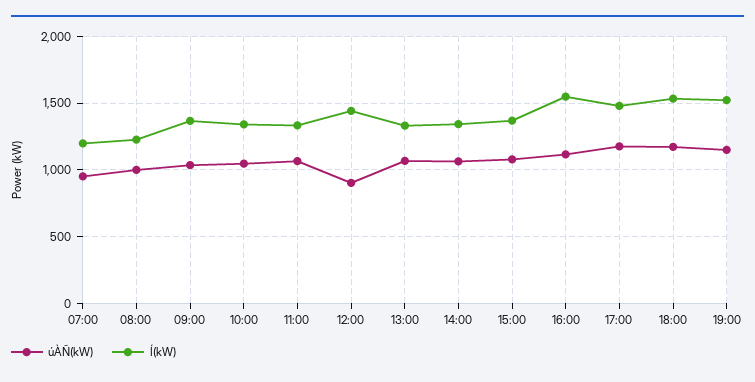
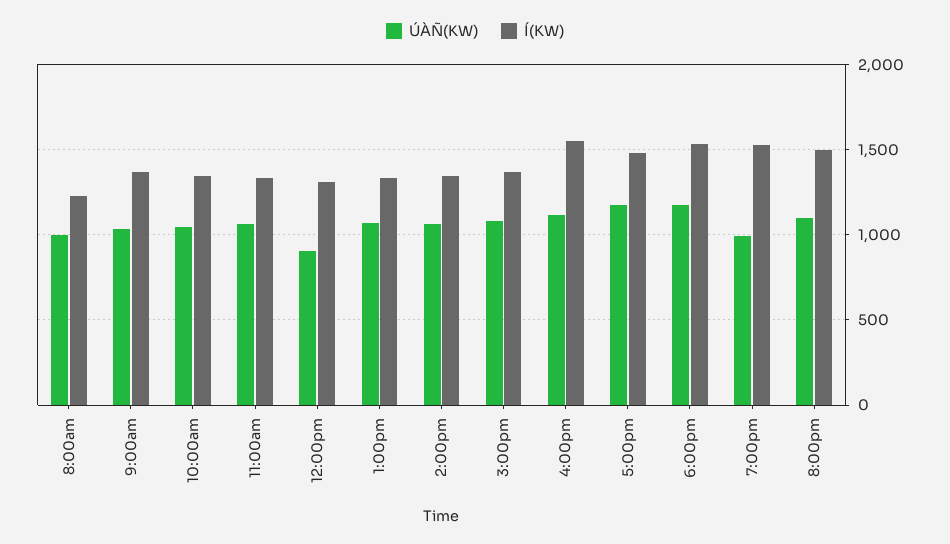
úÀÑ(kW), 07:00: 950 -> none
Í(kW), 07:00: 1200 -> none
Í(kW), 12:00: 1450 -> 1300
úÀÑ(kW), 19:00: 1150 -> 1000
úÀÑ(kW), 8:00pm: none -> 1100
Í(kW), 8:00pm: none -> 1500

